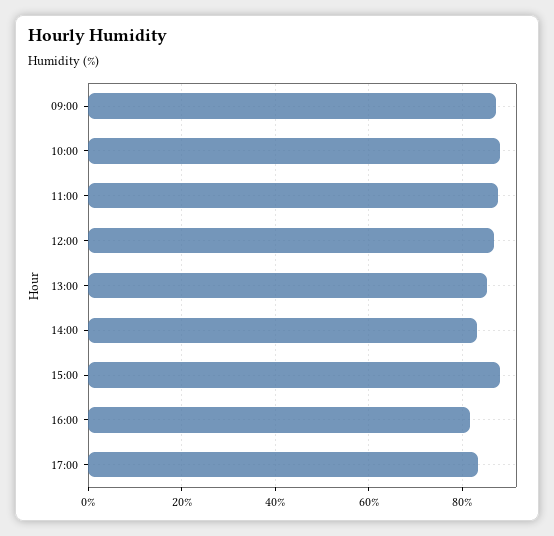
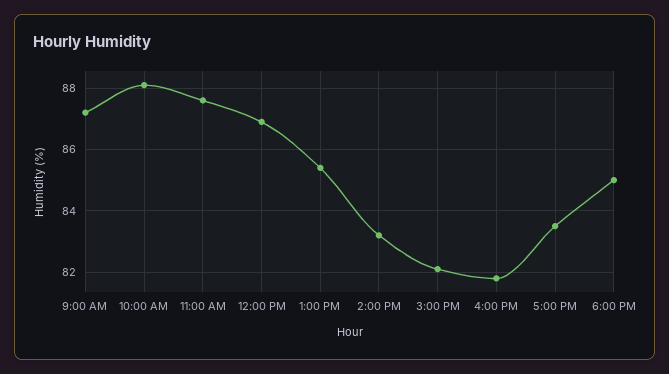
15:00: 88 -> 82
6:00 PM: none -> 85

